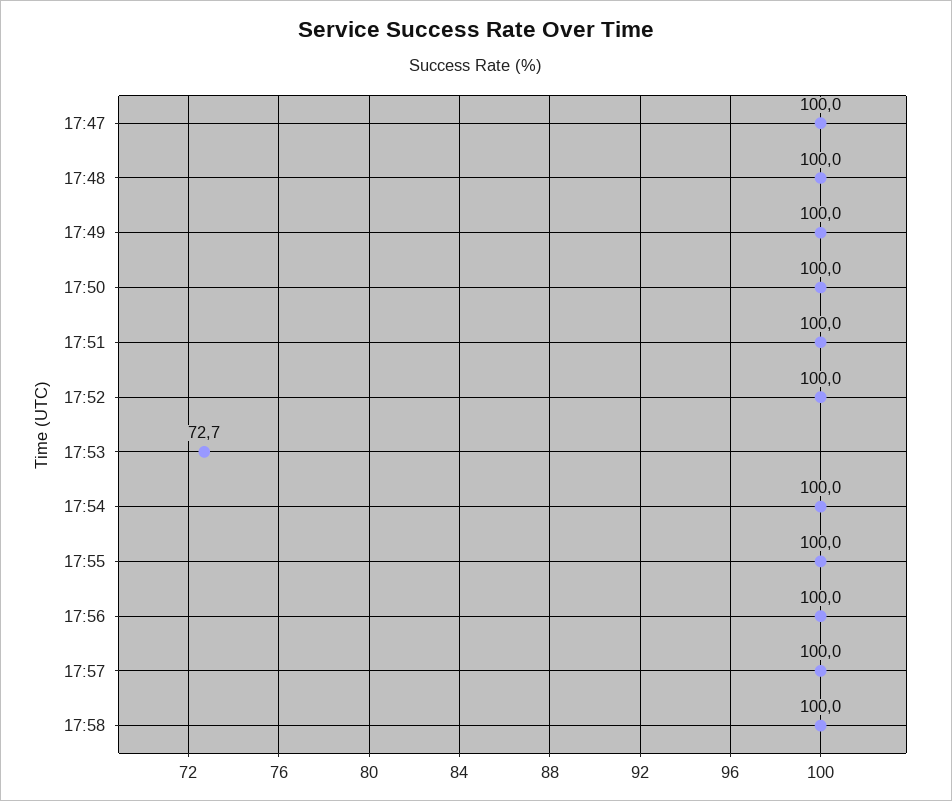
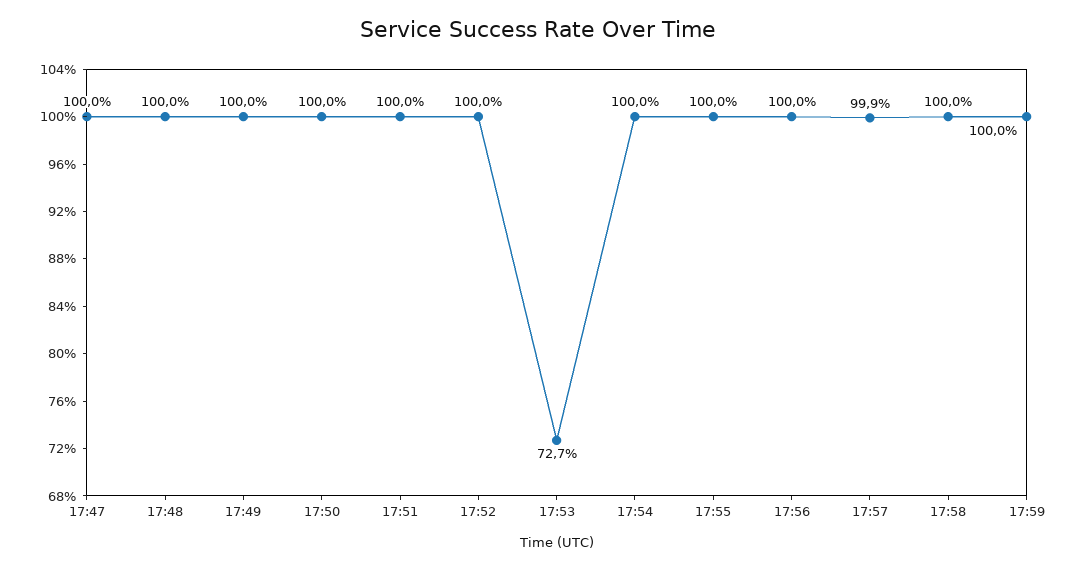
17:57: 100 -> 99.9
17:59: none -> 100

